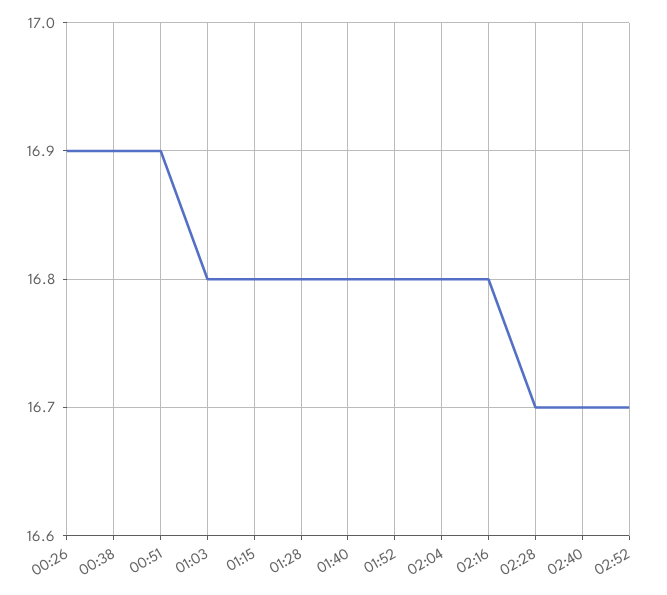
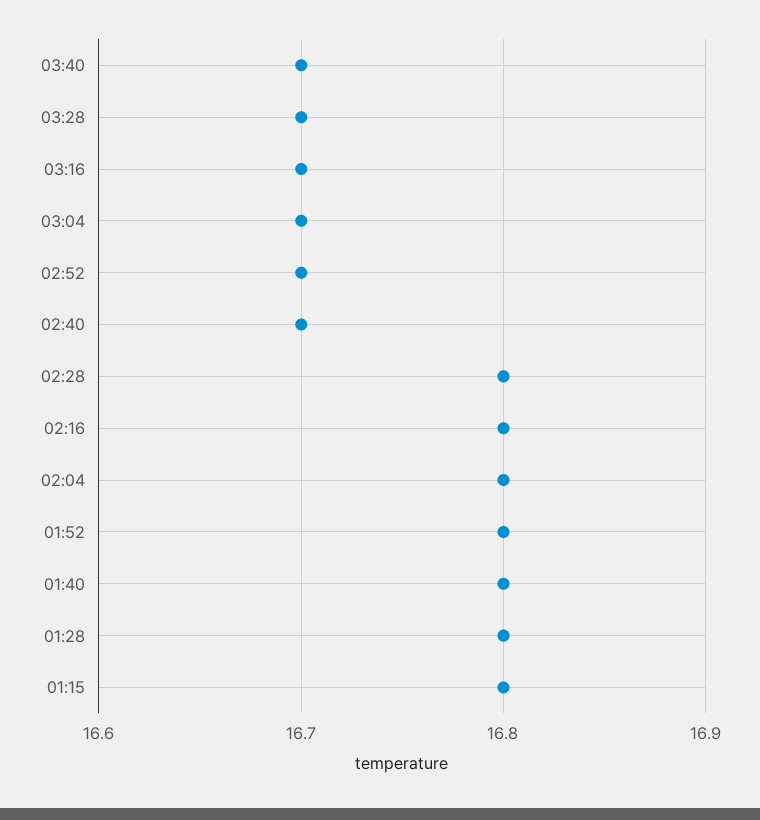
00:26: 16.9 -> none
00:38: 16.9 -> none
00:51: 16.9 -> none
01:03: 16.8 -> none
02:28: 16.7 -> 16.8
03:40: none -> 16.7
03:28: none -> 16.7
03:16: none -> 16.7
03:04: none -> 16.7

